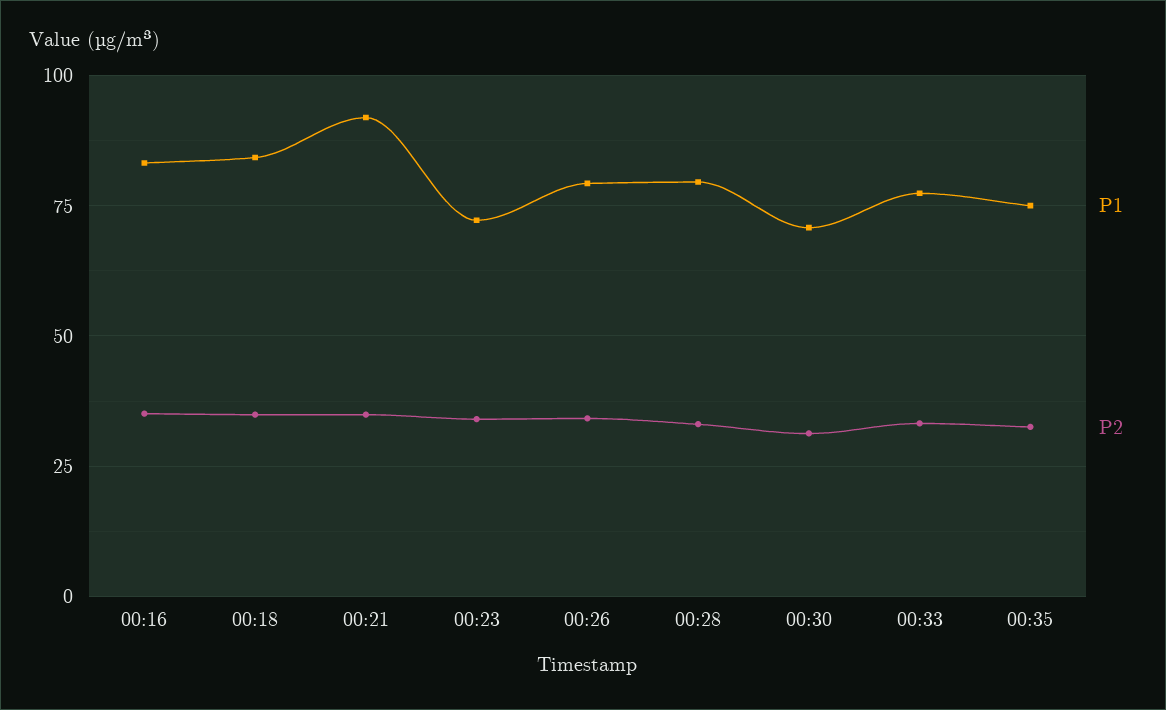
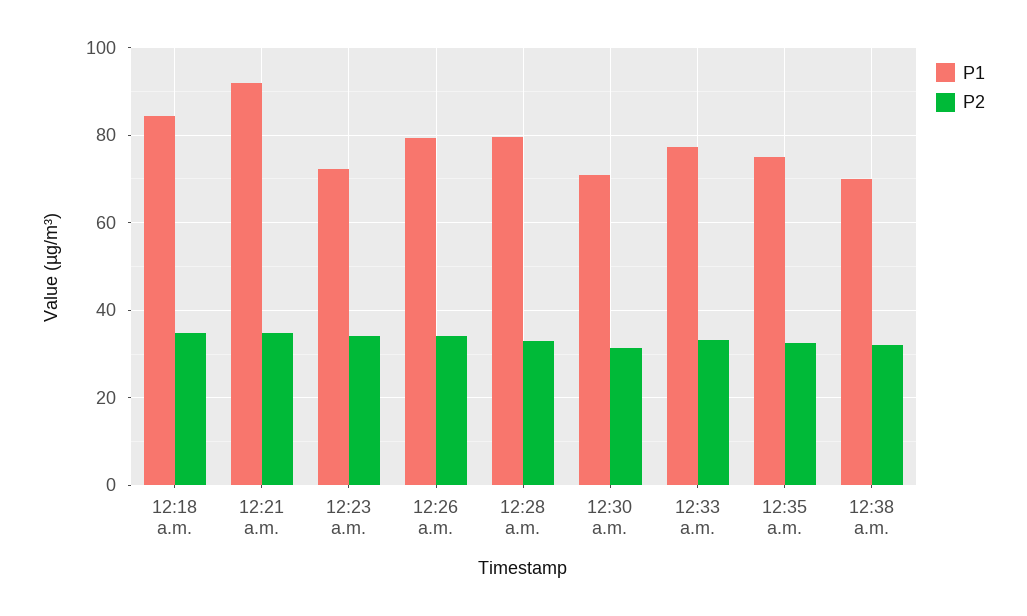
P1, 00:16: 82.5 -> none
P2, 00:16: 35 -> none
P1, 12:38 a.m.: none -> 70
P2, 12:38 a.m.: none -> 32

